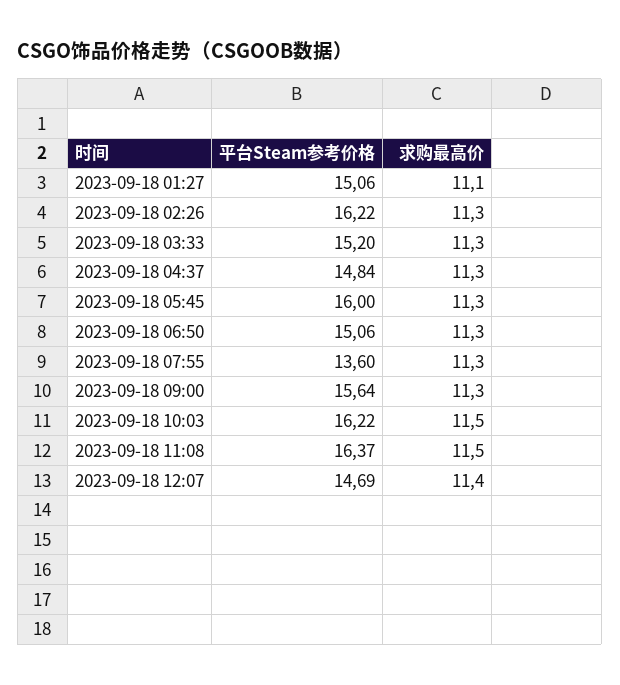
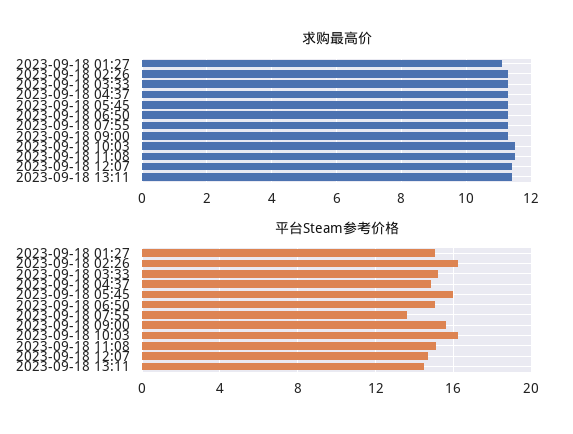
平台Steam参考价格, 2023-09-18 11:08: 16.37 -> 15
求购最高价, 2023-09-18 13:11: none -> 11.5
平台Steam参考价格, 2023-09-18 13:11: none -> 14.5

